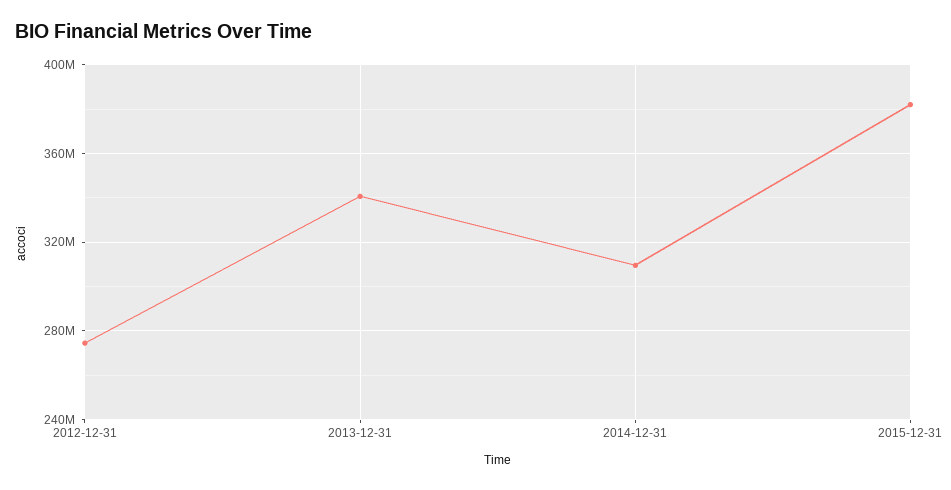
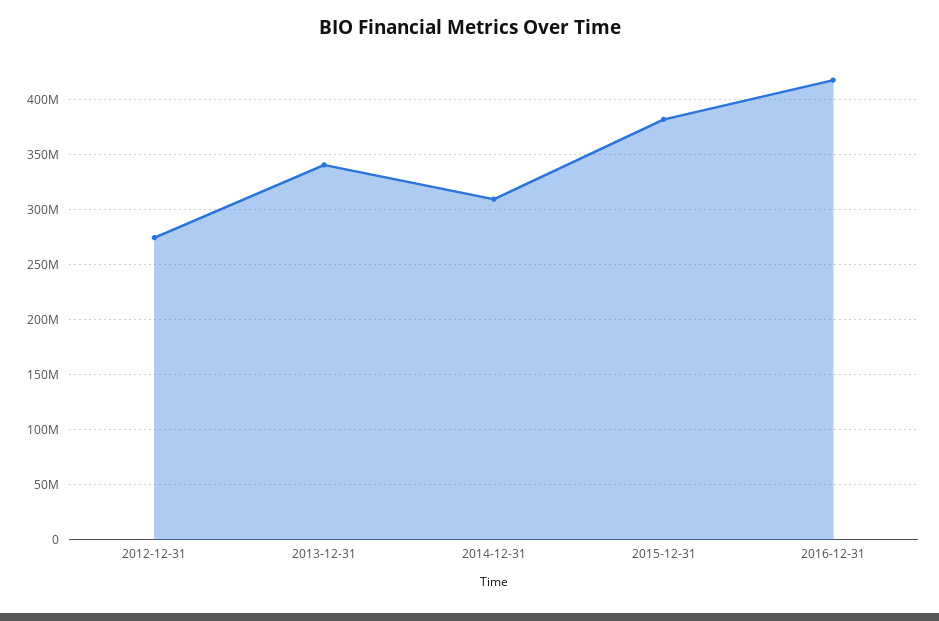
2016-12-31: none -> 420000000

